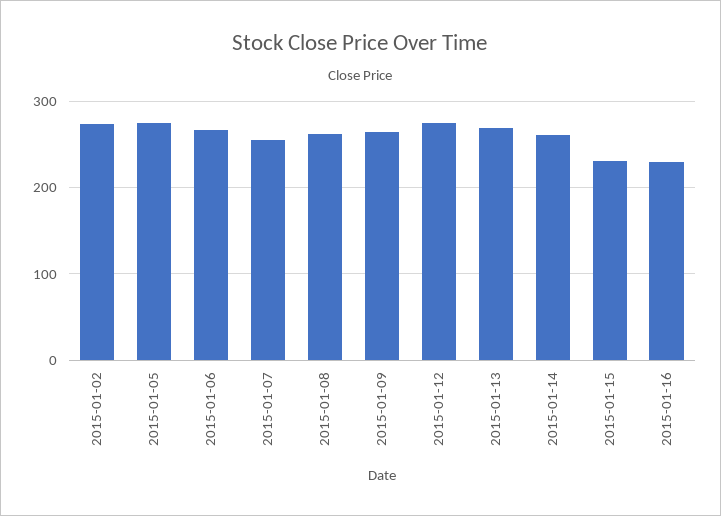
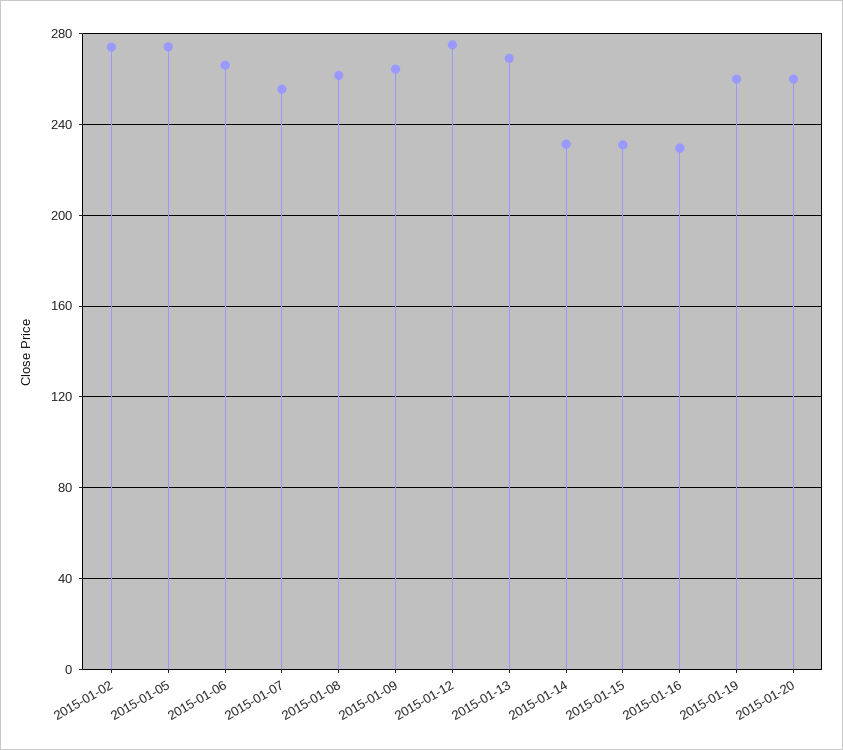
2015-01-14: 260 -> 230
2015-01-19: none -> 260
2015-01-20: none -> 260

